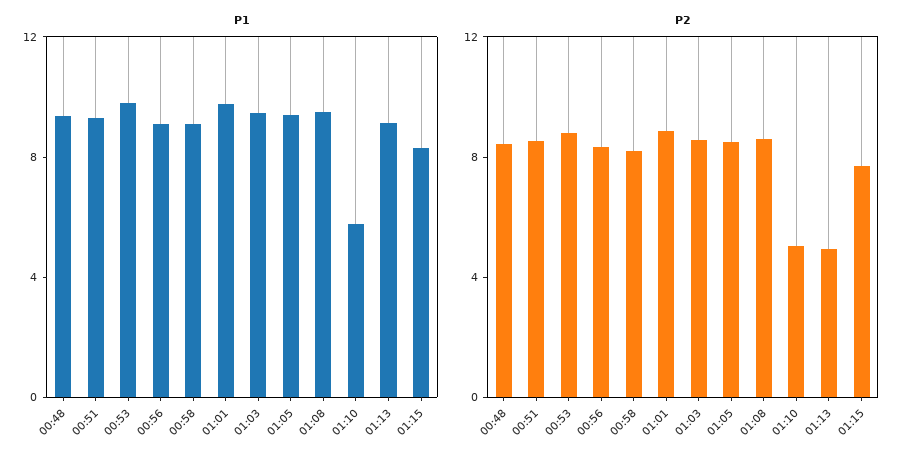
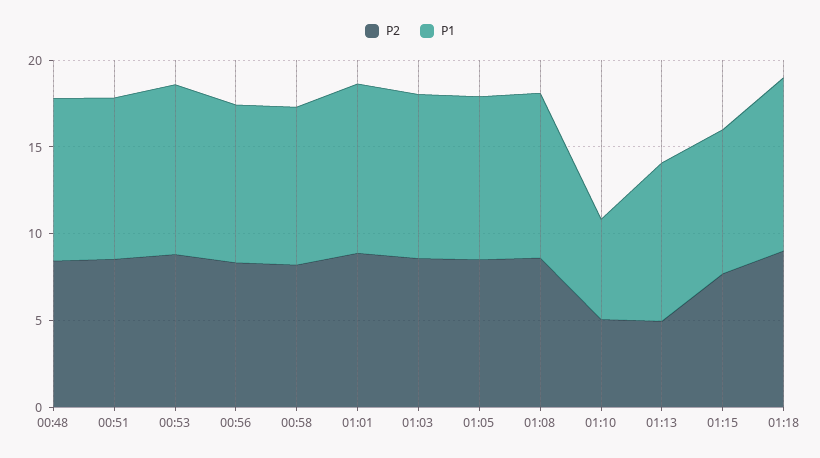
P2, 01:18: none -> 9
P1, 01:18: none -> 10

